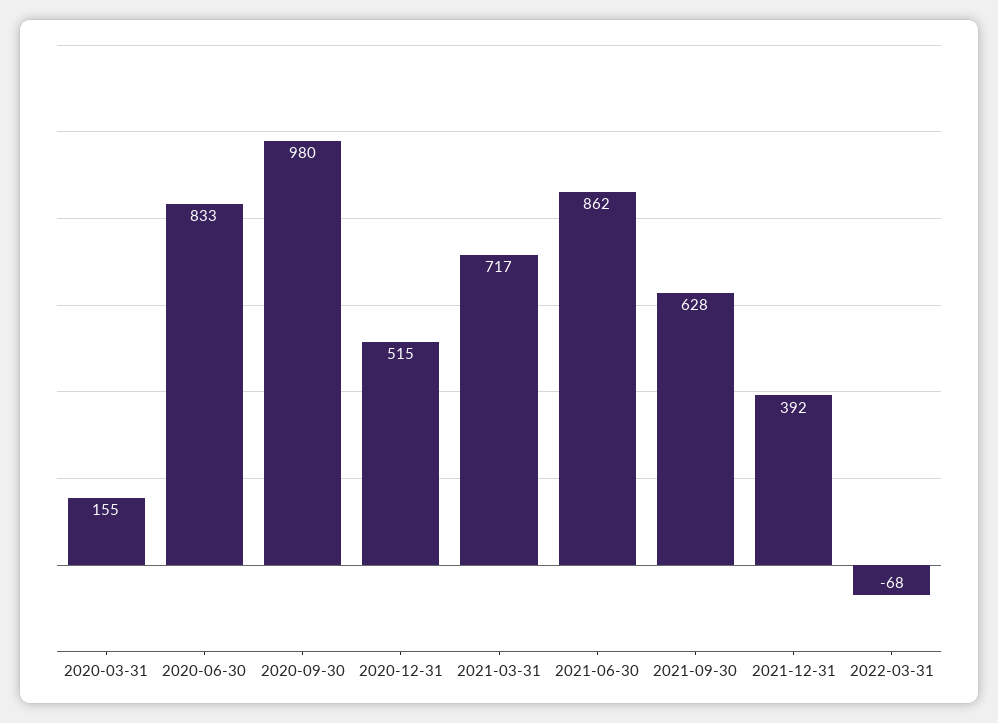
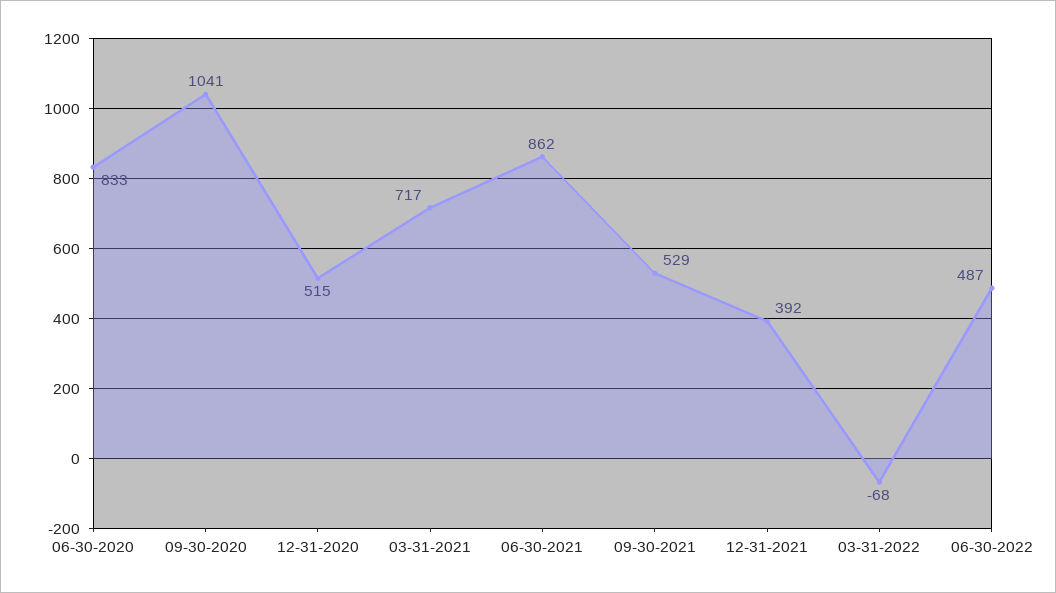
2020-03-31: 155 -> none
2020-09-30: 980 -> 1041
2021-09-30: 628 -> 529
06-30-2022: none -> 487

